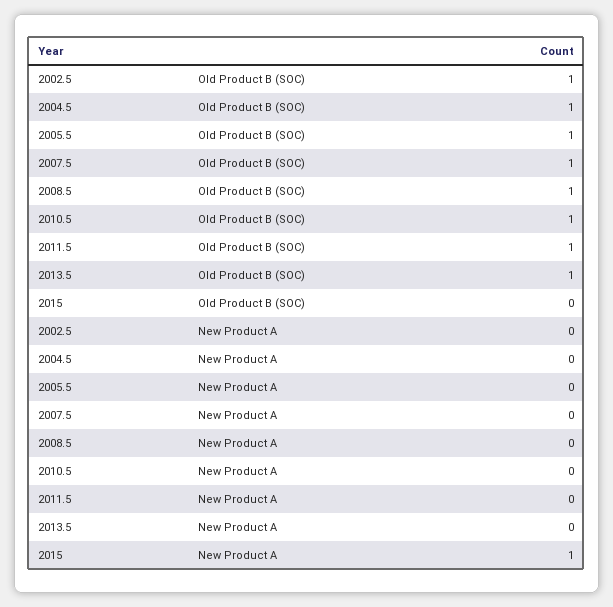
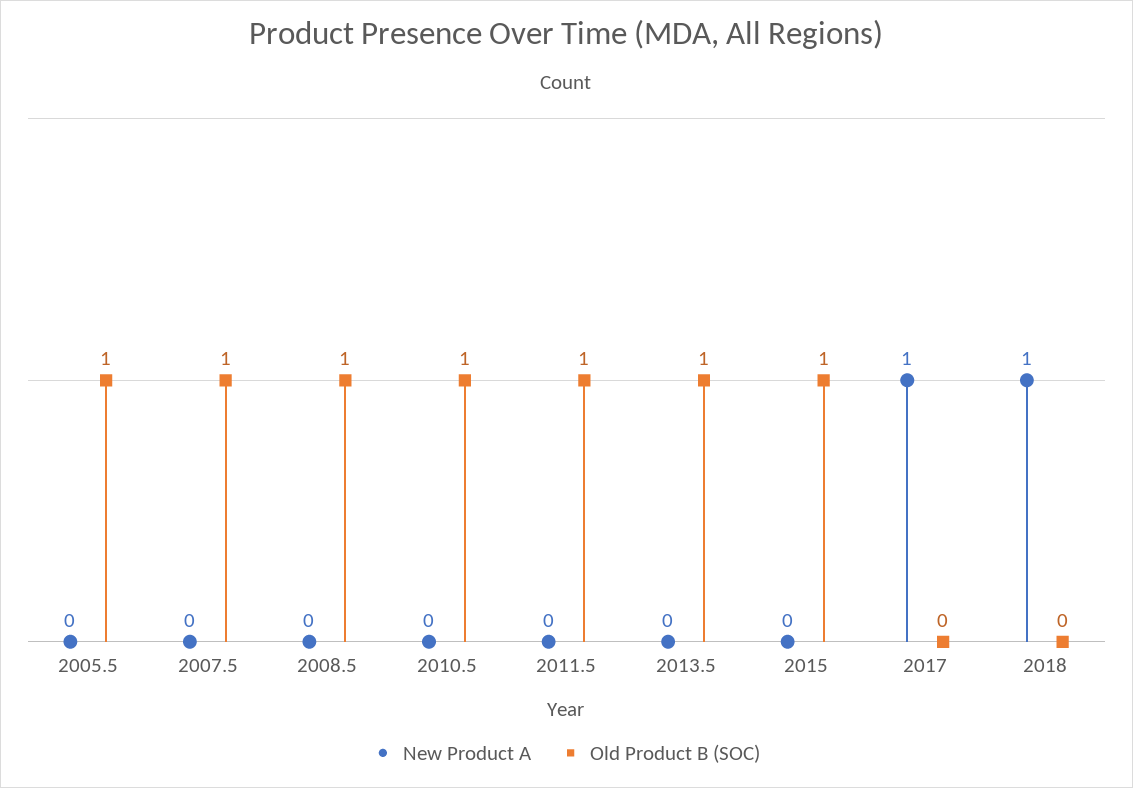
Old Product B (SOC), 2002.5: 1 -> none
Old Product B (SOC), 2004.5: 1 -> none
Old Product B (SOC), 2015: 0 -> 1
New Product A, 2002.5: 0 -> none
New Product A, 2004.5: 0 -> none
New Product A, 2015: 1 -> 0
New Product A, 2017: none -> 1
Old Product B (SOC), 2017: none -> 0
New Product A, 2018: none -> 1
Old Product B (SOC), 2018: none -> 0

